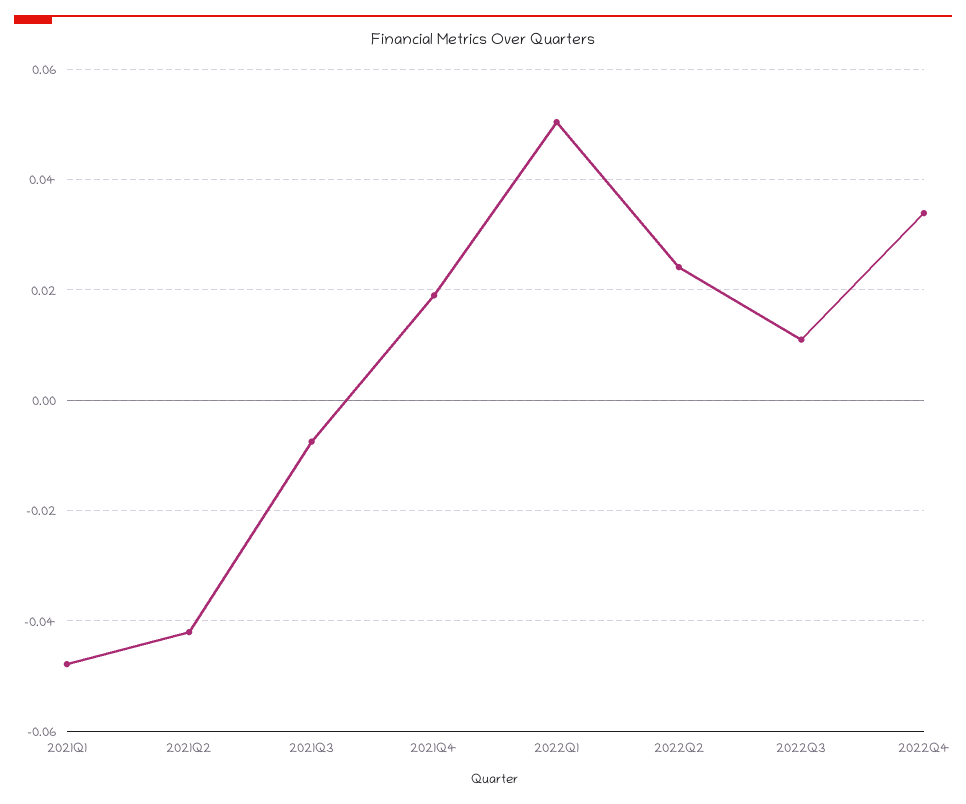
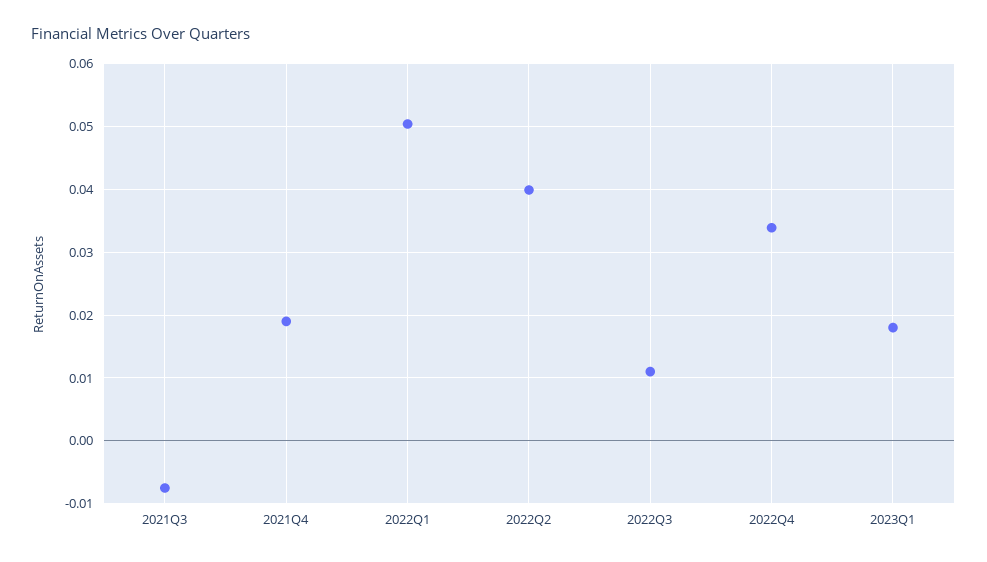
2021Q1: -0.048 -> none
2021Q2: -0.042 -> none
2022Q2: 0.024 -> 0.04
2023Q1: none -> 0.018

